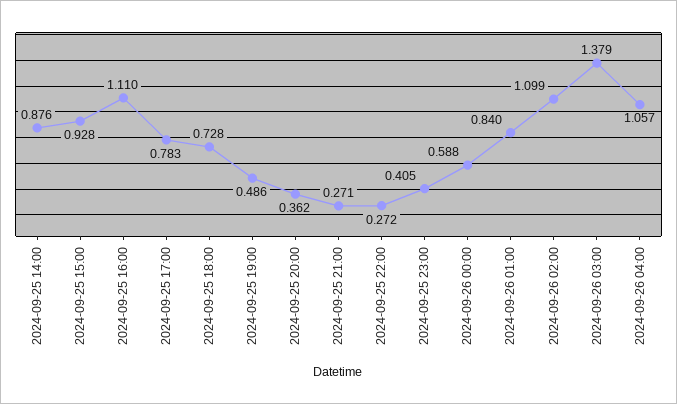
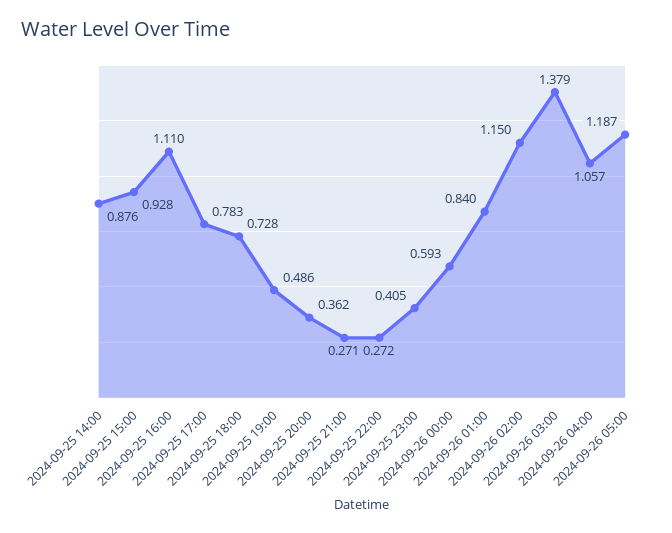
2024-09-26 00:00: 0.588 -> 0.593
2024-09-26 02:00: 1.099 -> 1.15
2024-09-26 05:00: none -> 1.187

